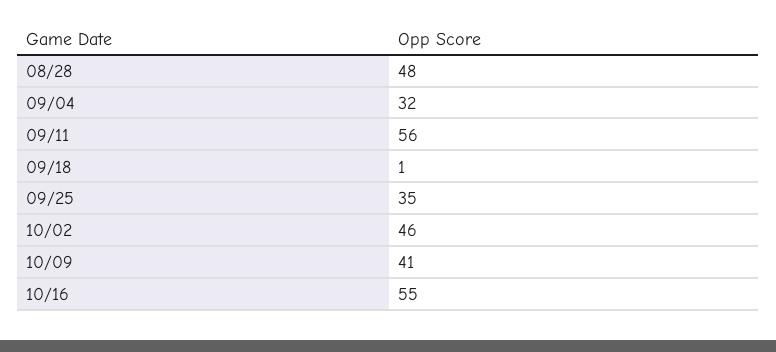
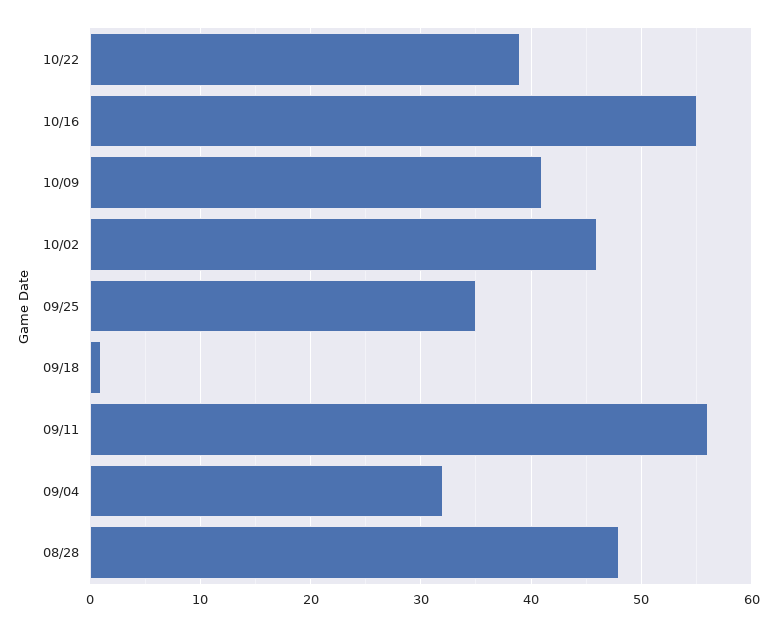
10/22: none -> 39

